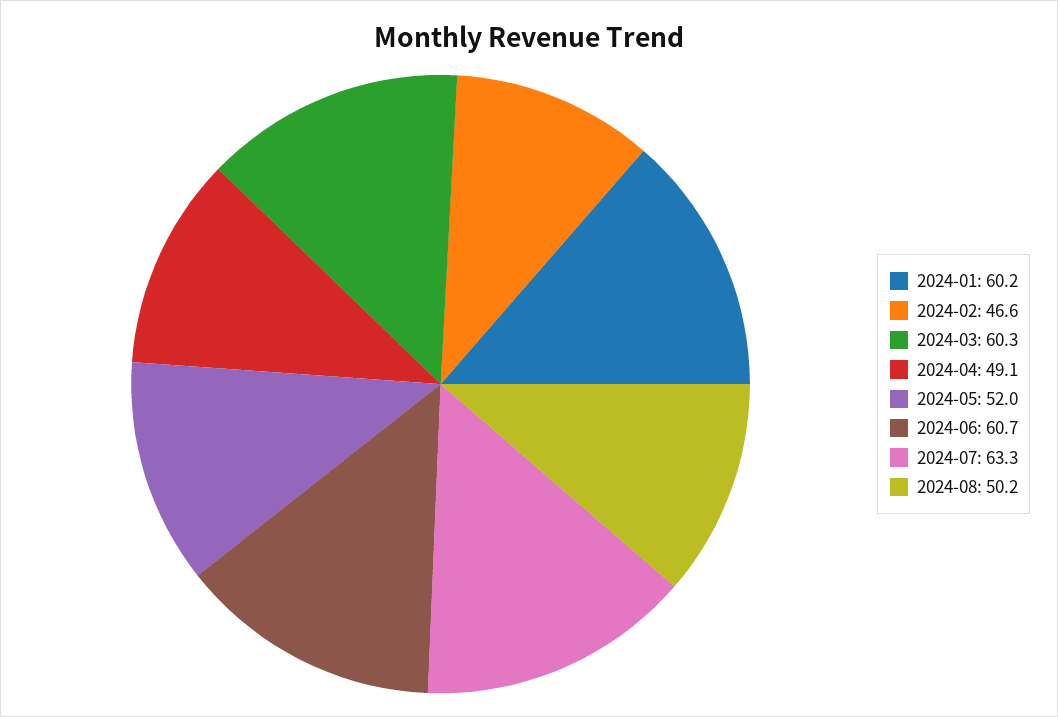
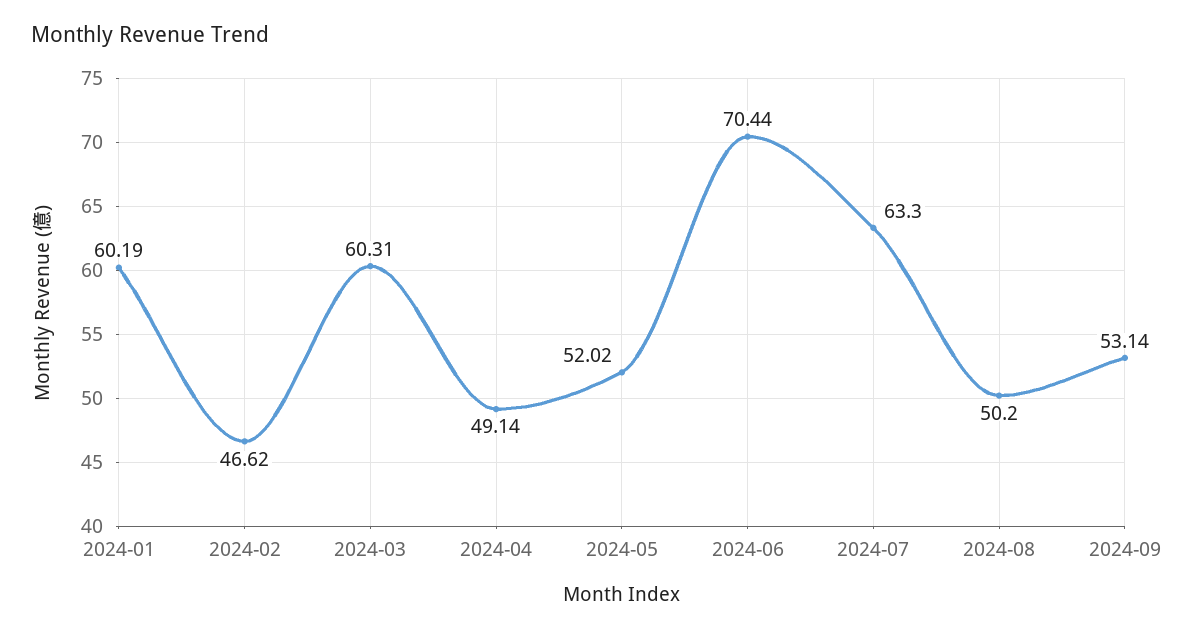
2024-06: 60.7 -> 70.44
2024-09: none -> 53.14

